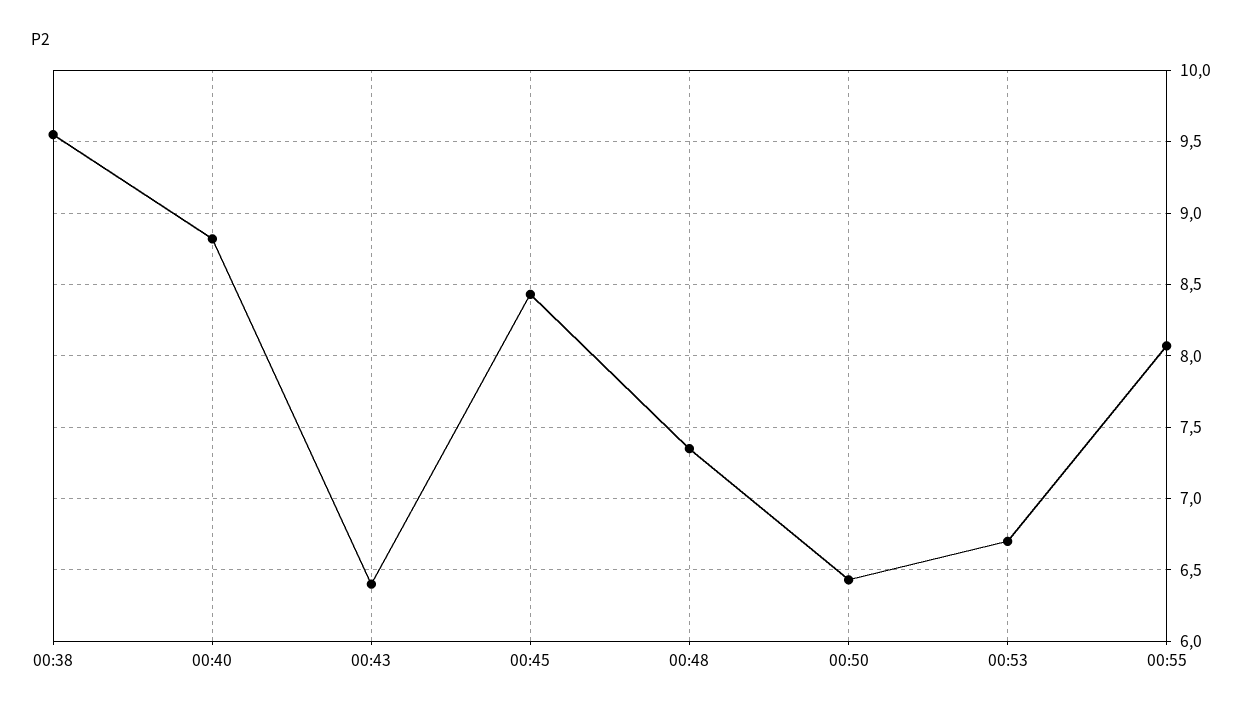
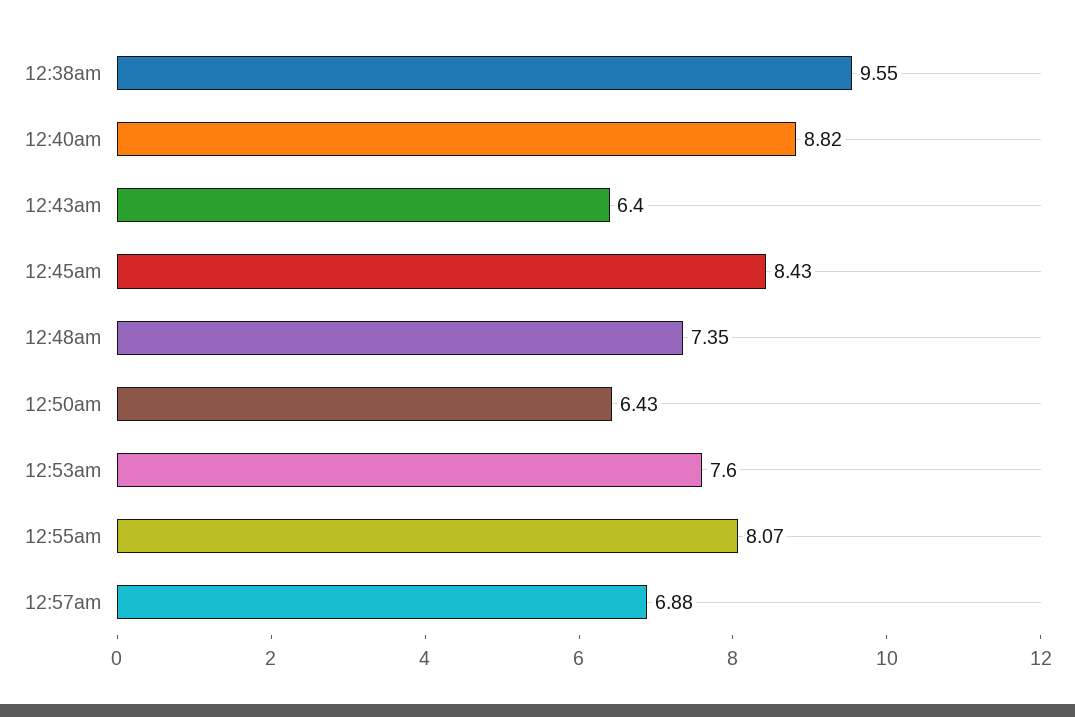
00:53: 6.7 -> 7.6
12:57am: none -> 6.88

